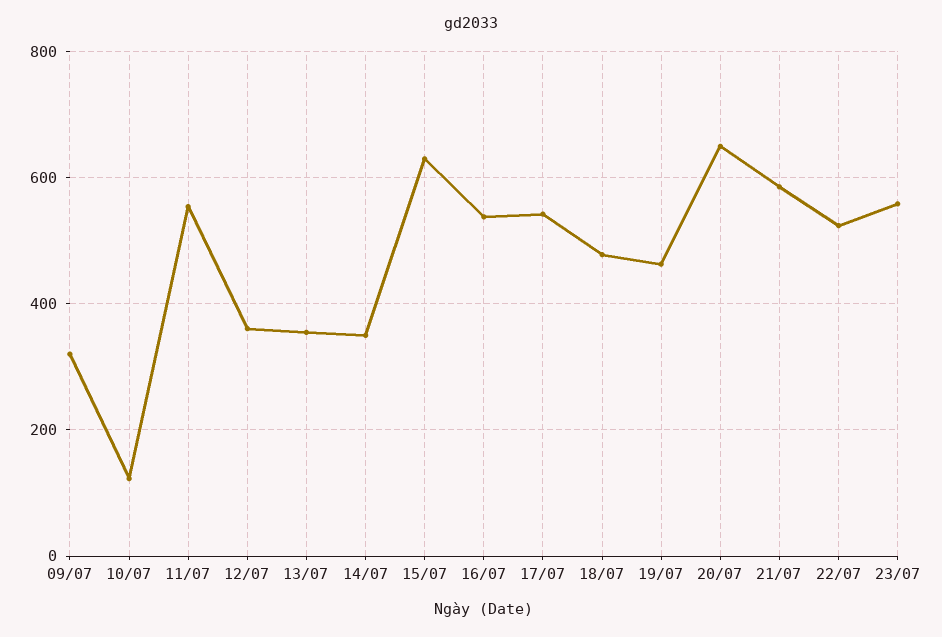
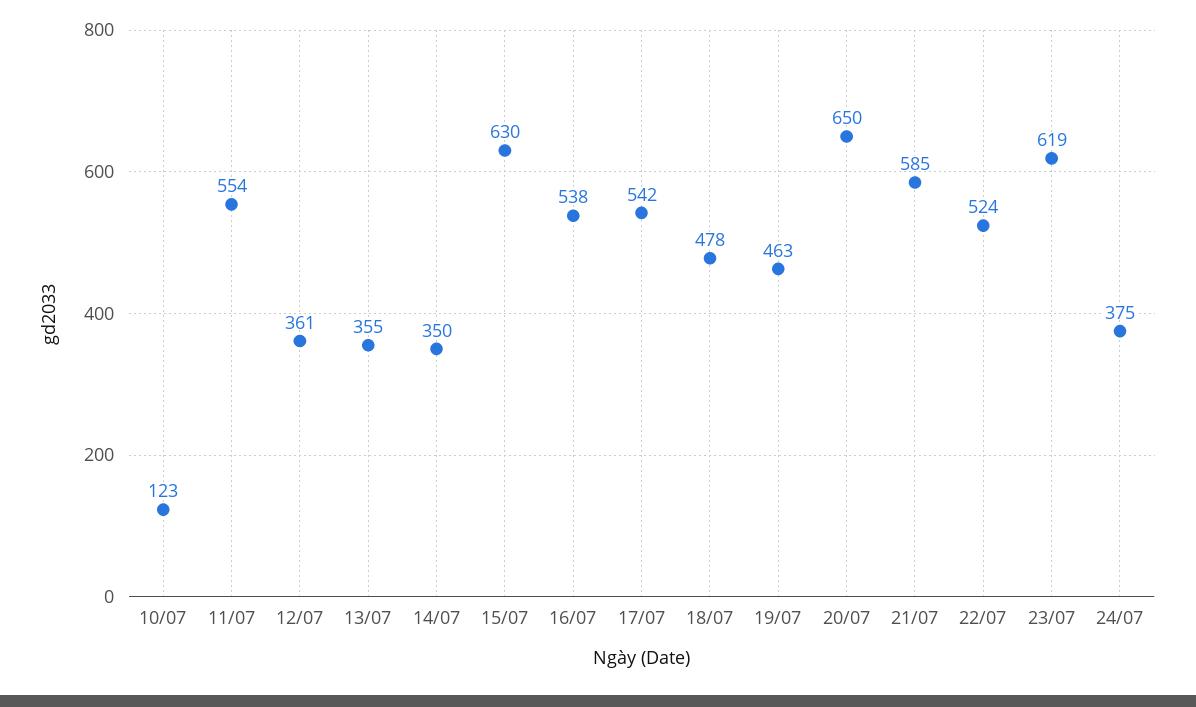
09/07: 320 -> none
23/07: 560 -> 619
24/07: none -> 375

